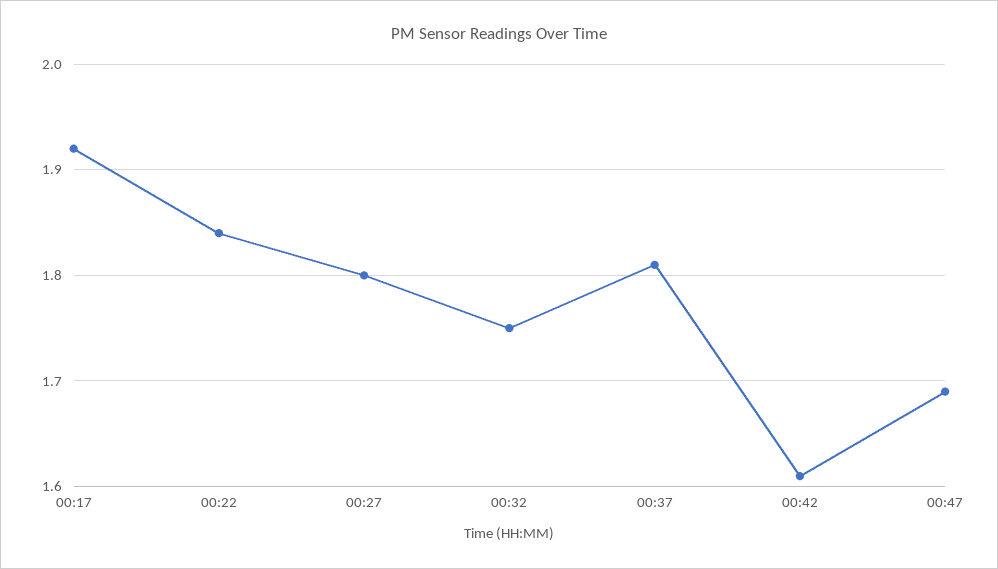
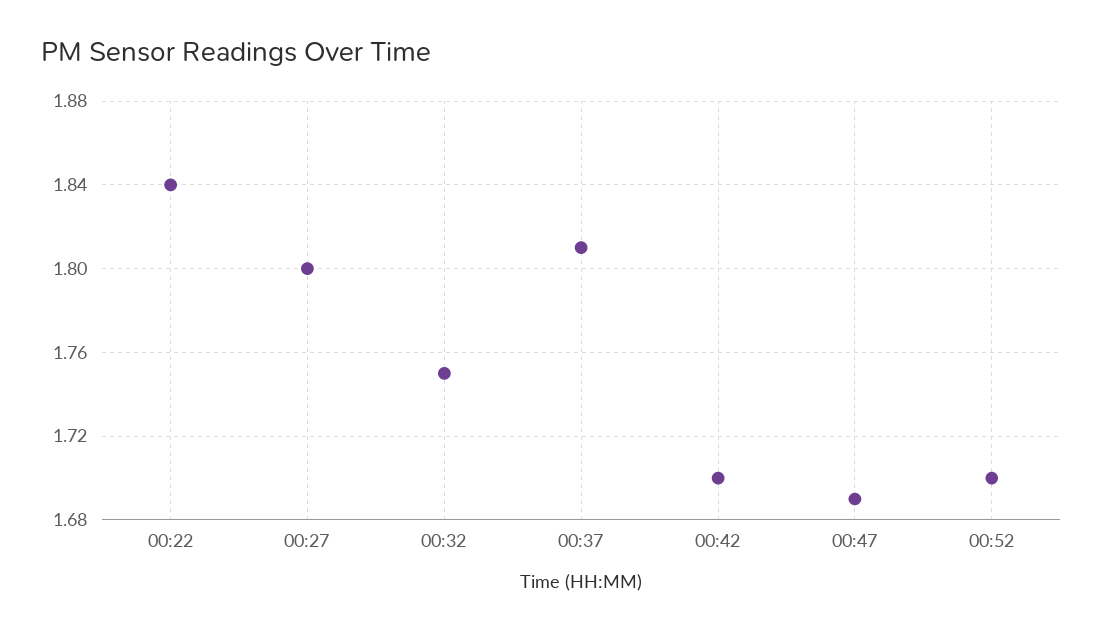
00:17: 1.92 -> none
00:42: 1.61 -> 1.7
00:52: none -> 1.7

